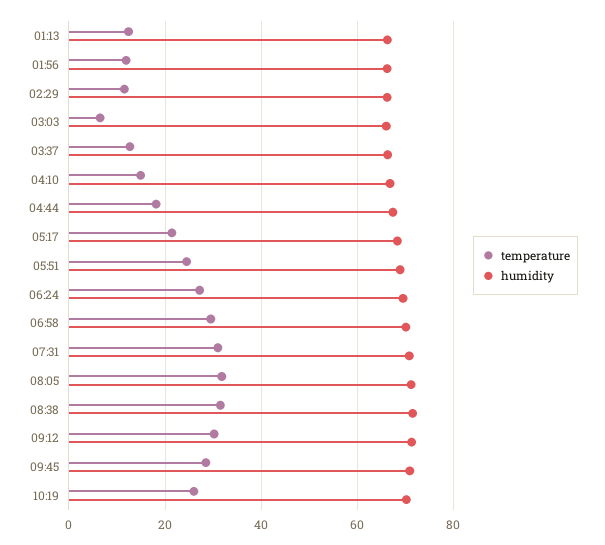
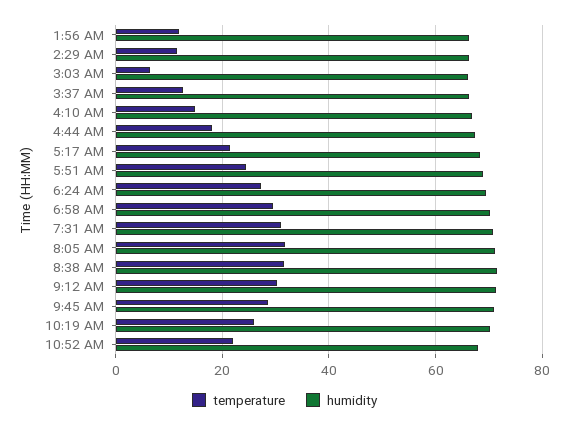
temperature, 01:13: 12 -> none
humidity, 01:13: 66 -> none
temperature, 10:52 AM: none -> 22
humidity, 10:52 AM: none -> 68

